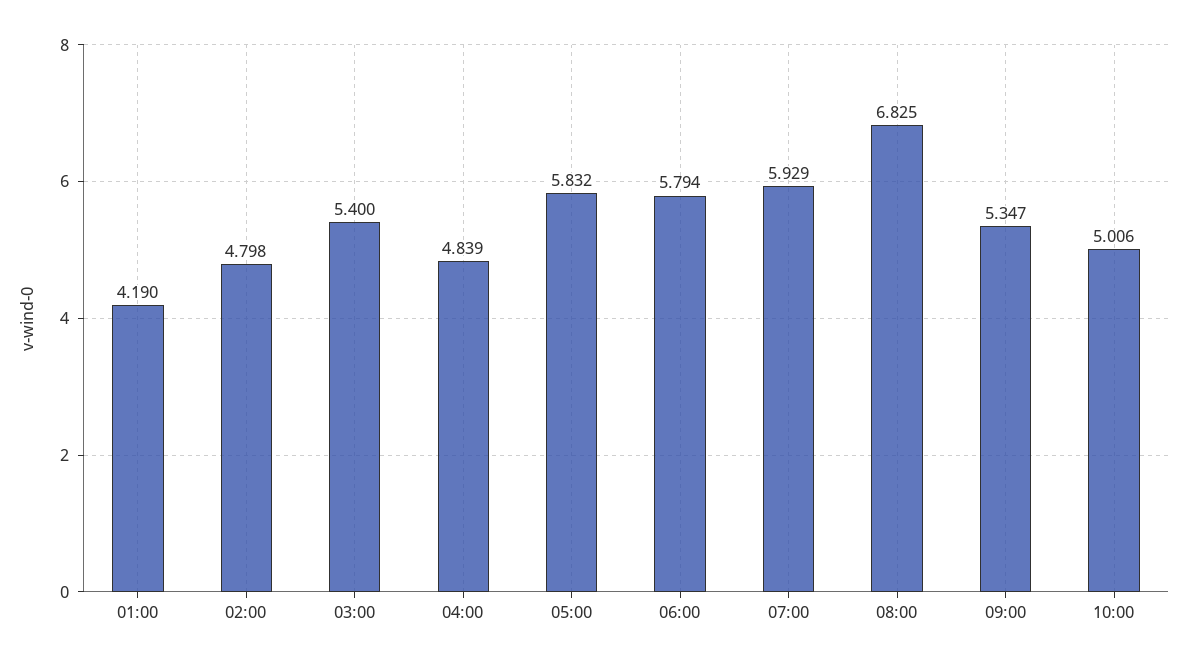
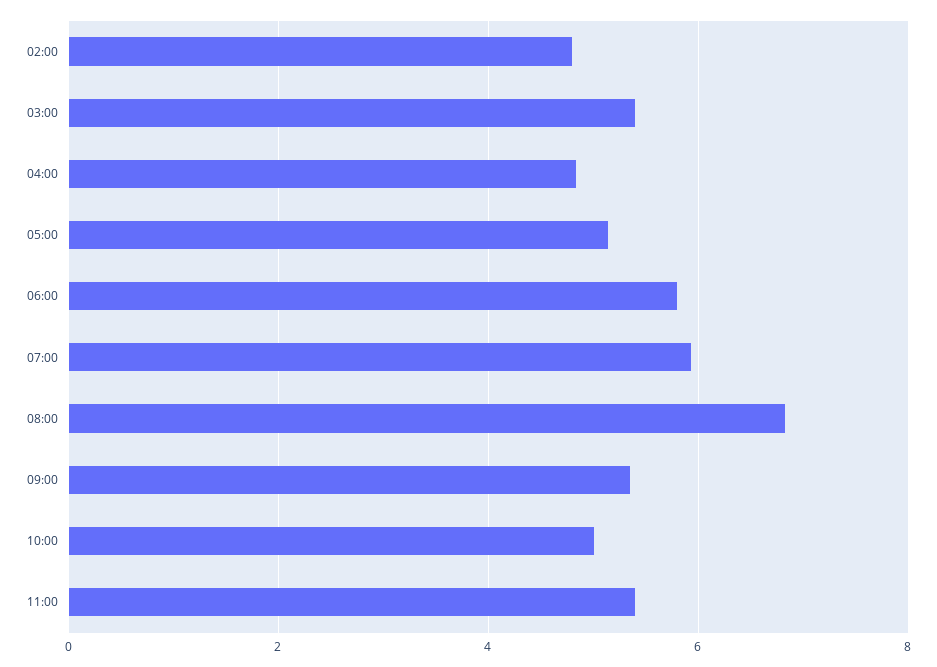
01:00: 4.19 -> none
05:00: 5.832 -> 5.2
11:00: none -> 5.4

